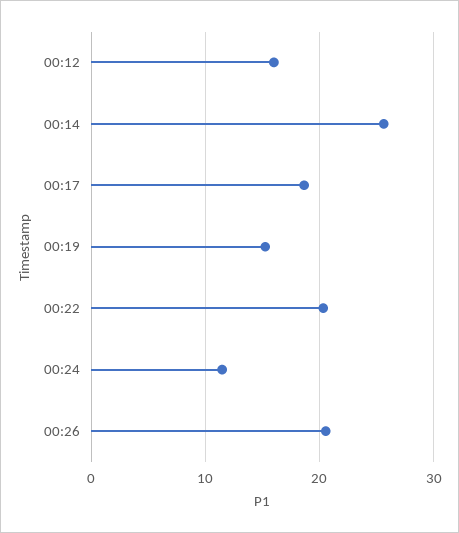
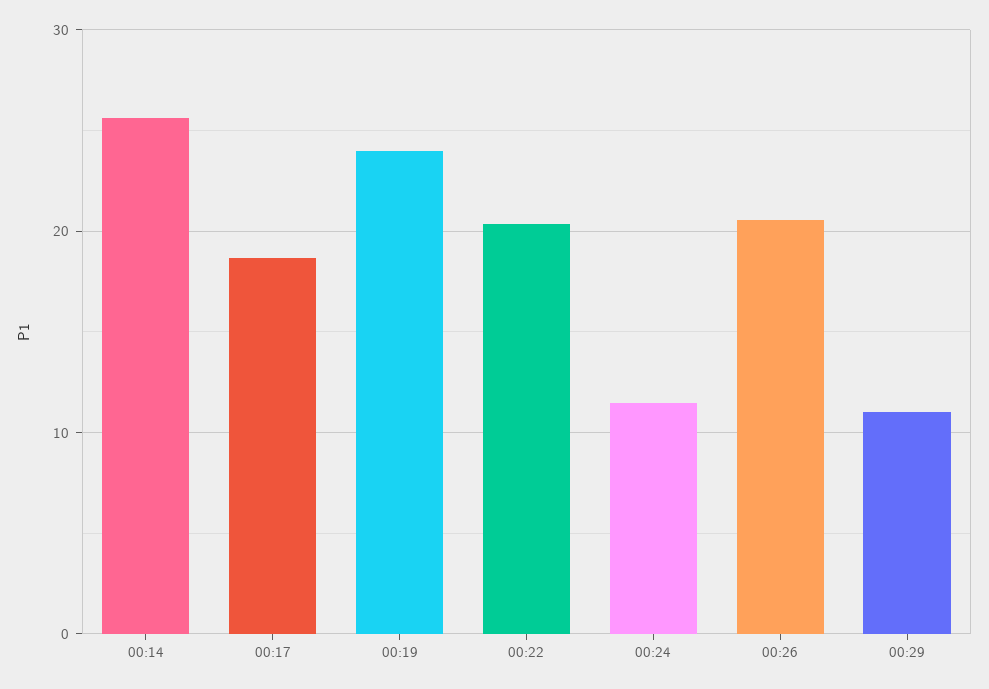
00:12: 16 -> none
00:19: 15 -> 24
00:29: none -> 11

